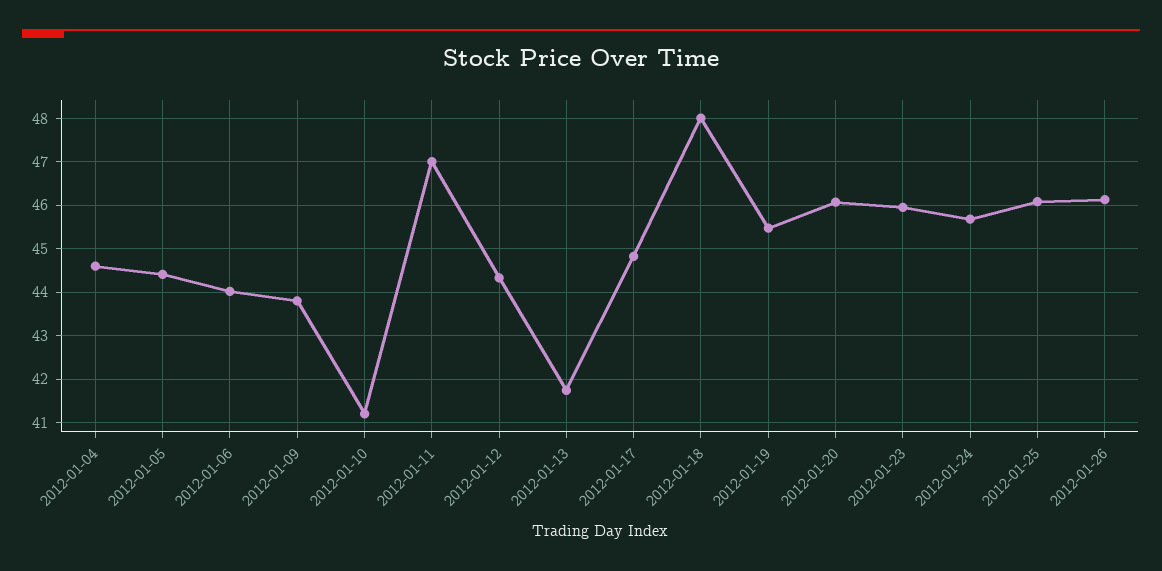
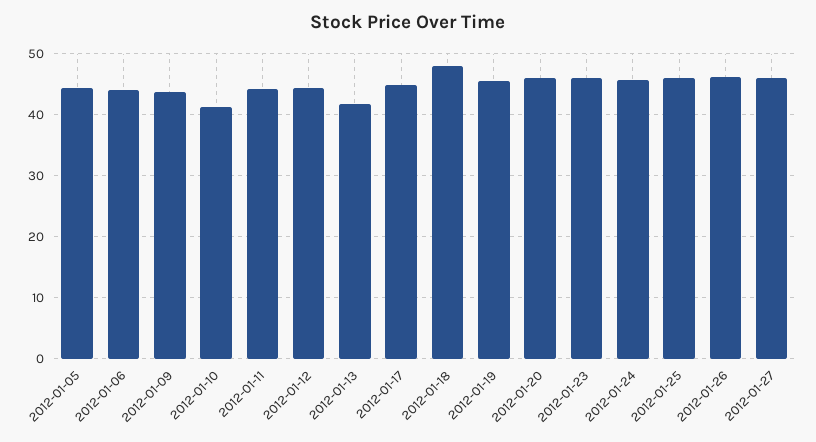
2012-01-04: 44.6 -> none
2012-01-11: 47 -> 44
2012-01-27: none -> 46

